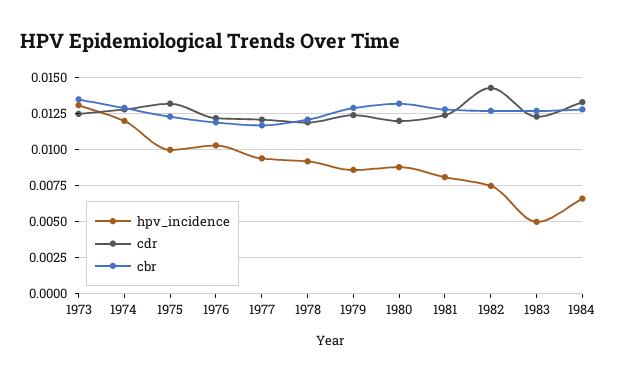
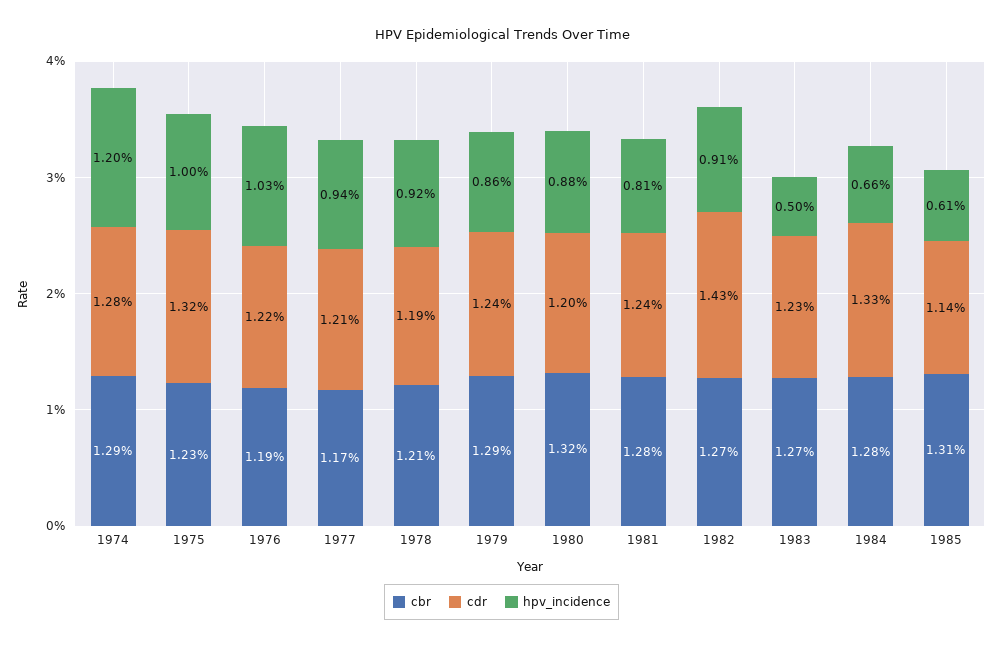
hpv_incidence, 1973: 0.013 -> none
cdr, 1973: 0.0125 -> none
cbr, 1973: 0.0135 -> none
hpv_incidence, 1982: 0.0075 -> 0.0091
cbr, 1985: none -> 0.0131
cdr, 1985: none -> 0.0114
hpv_incidence, 1985: none -> 0.0061

